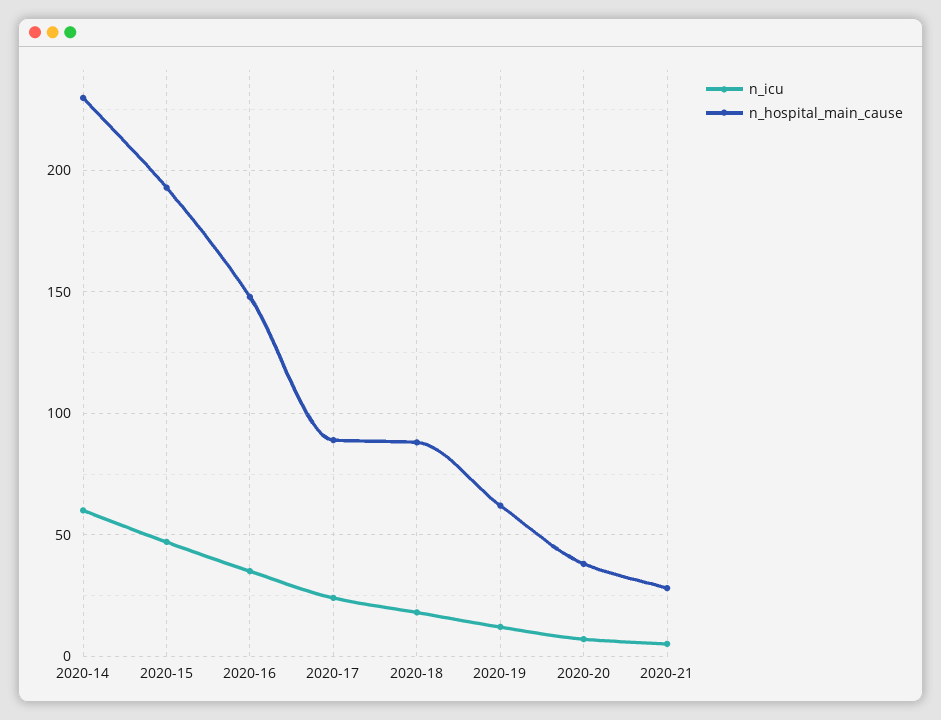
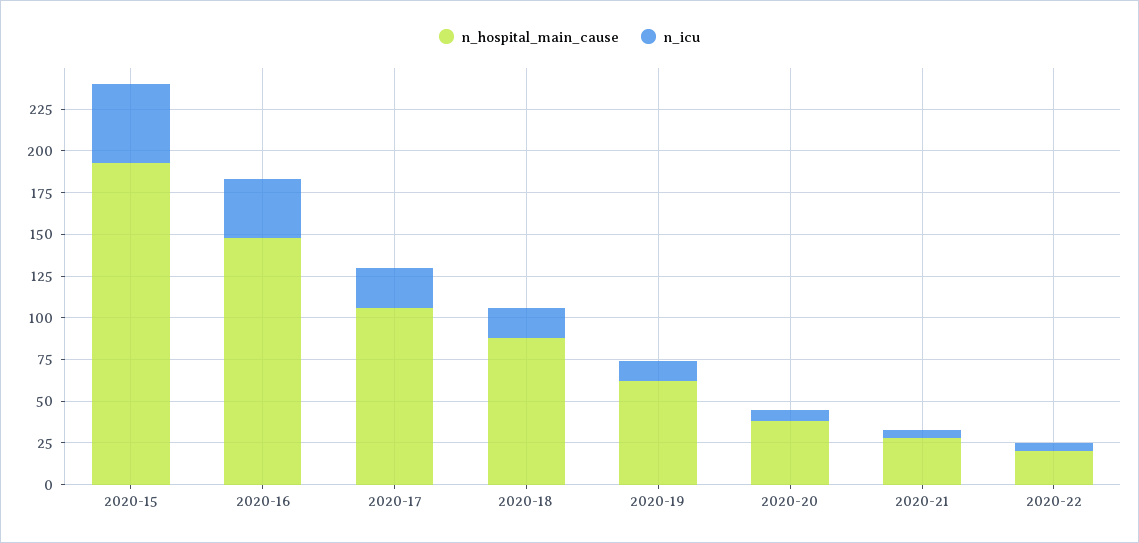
n_icu, 2020-14: 60 -> none
n_hospital_main_cause, 2020-14: 230 -> none
n_hospital_main_cause, 2020-17: 90 -> 105
n_hospital_main_cause, 2020-22: none -> 20
n_icu, 2020-22: none -> 5

